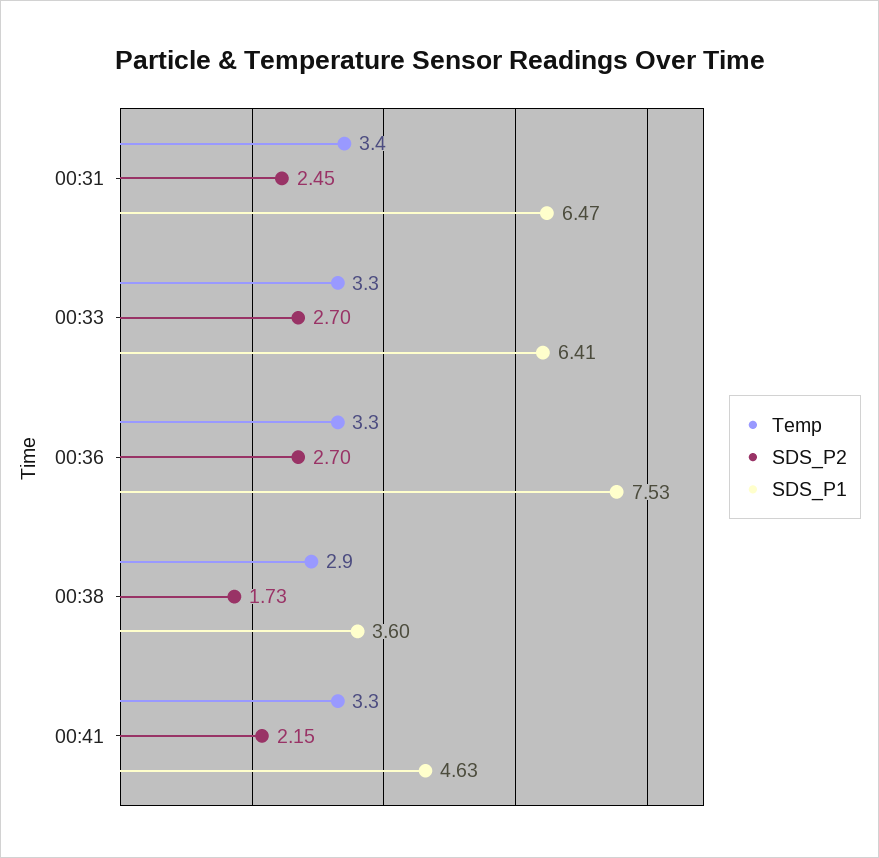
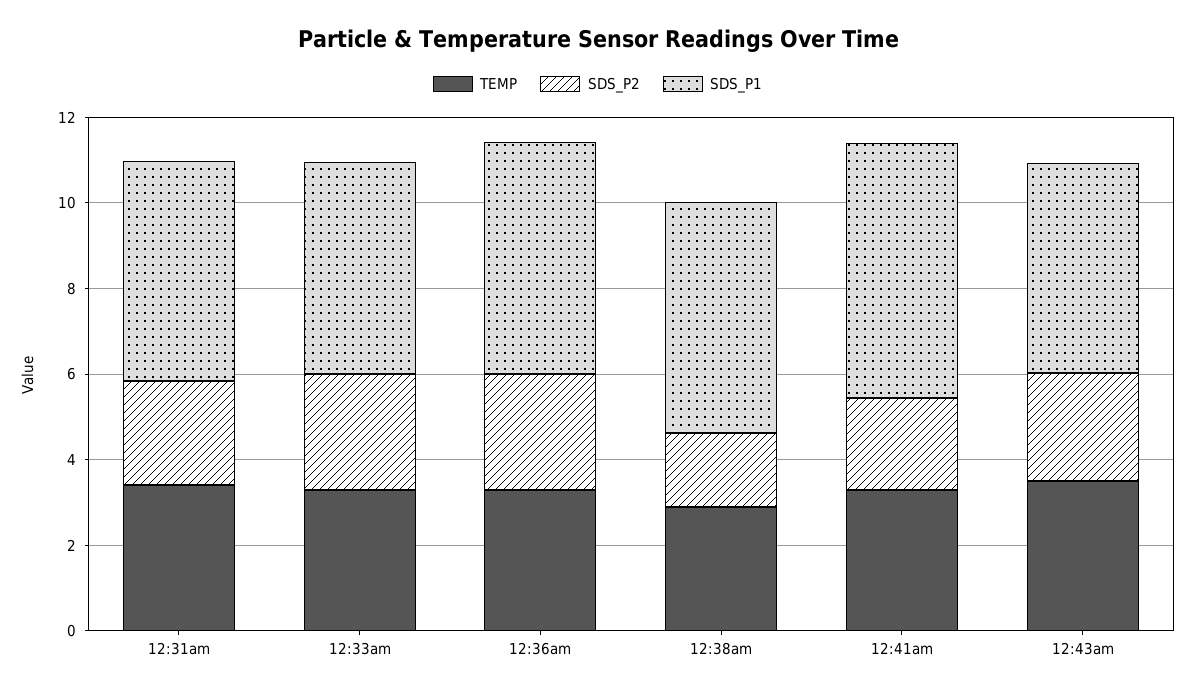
SDS_P1, 00:31: 6.47 -> 5
SDS_P1, 00:33: 6.41 -> 5
SDS_P1, 00:36: 7.53 -> 5.5
SDS_P1, 00:38: 3.6 -> 5.5
SDS_P1, 00:41: 4.63 -> 6
Temp, 12:43am: none -> 3.5
SDS_P2, 12:43am: none -> 2.5
SDS_P1, 12:43am: none -> 5

